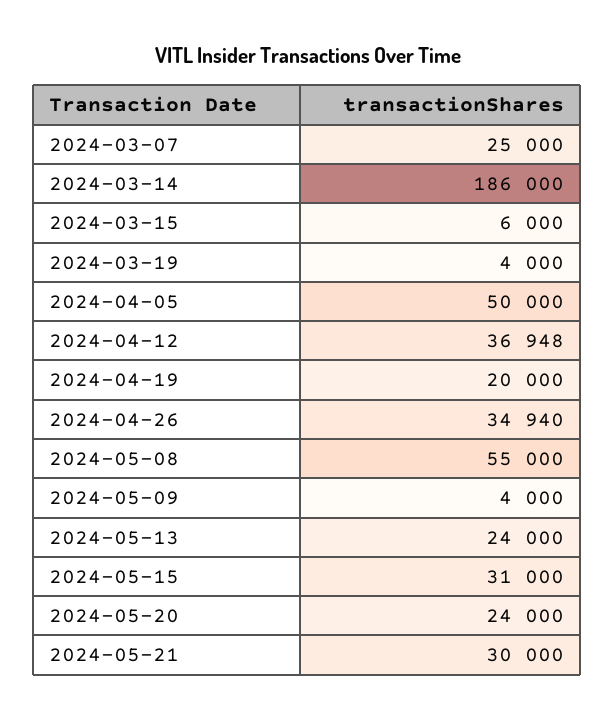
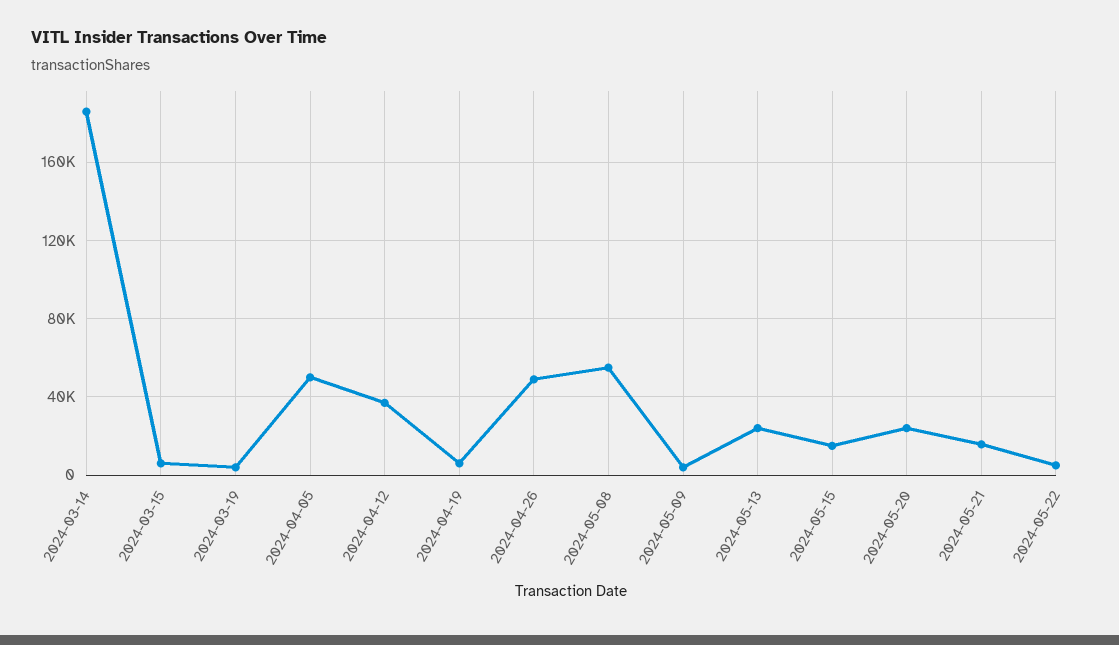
2024-03-07: 25000 -> none
2024-04-19: 20000 -> 5000
2024-04-26: 34940 -> 50000
2024-05-15: 31000 -> 15000
2024-05-21: 30000 -> 15000
2024-05-22: none -> 5000

